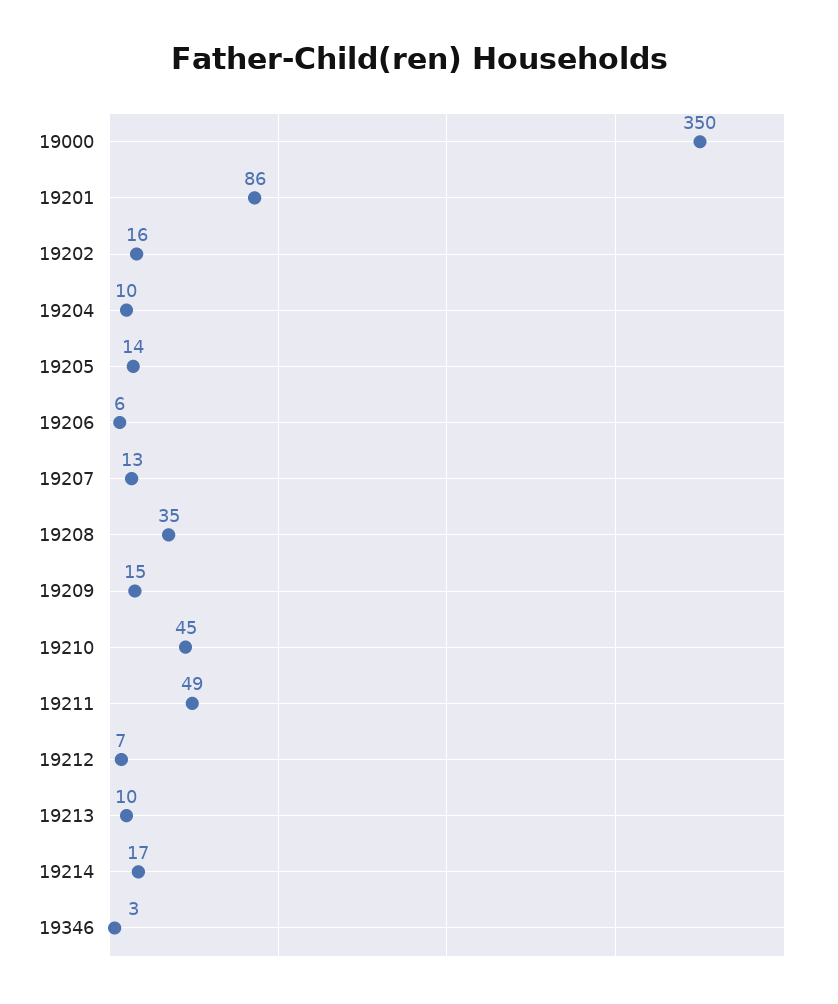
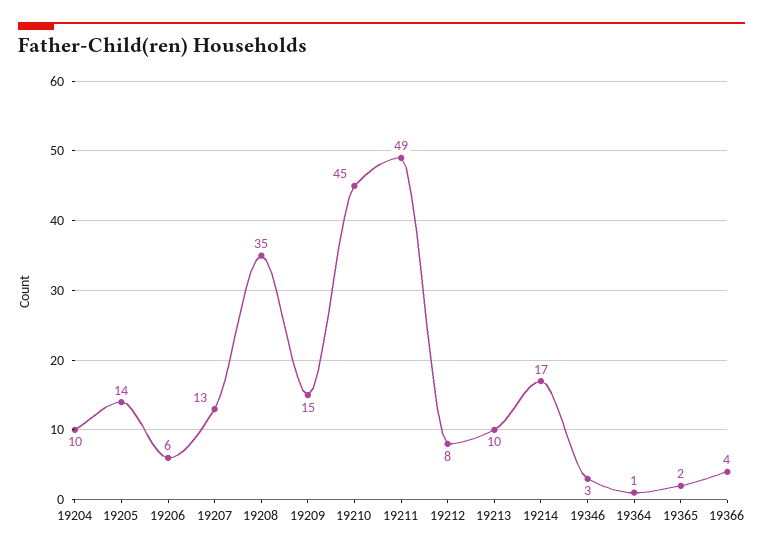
19000: 350 -> none
19201: 86 -> none
19202: 16 -> none
19212: 7 -> 8
19364: none -> 1
19365: none -> 2
19366: none -> 4

